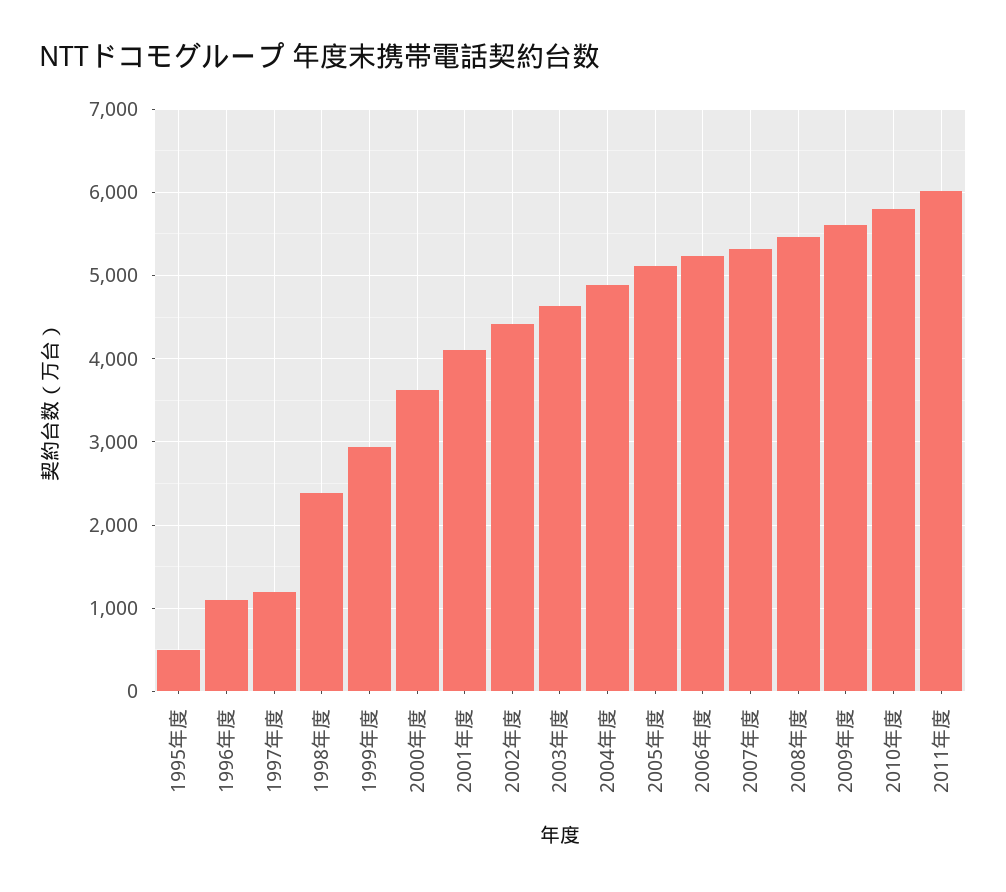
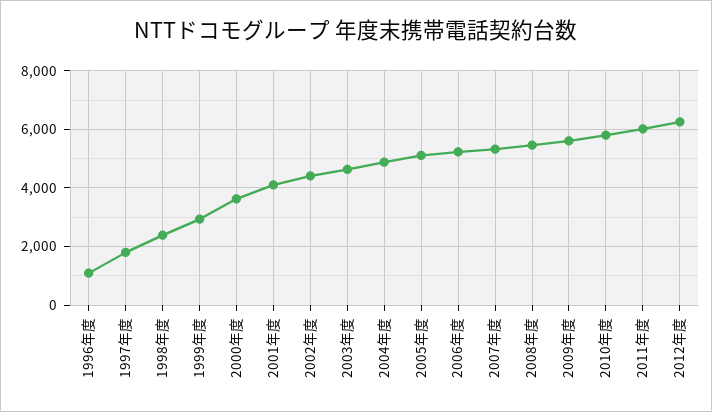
1995年度: 500 -> none
1997年度: 1200 -> 1750
2012年度: none -> 6250

